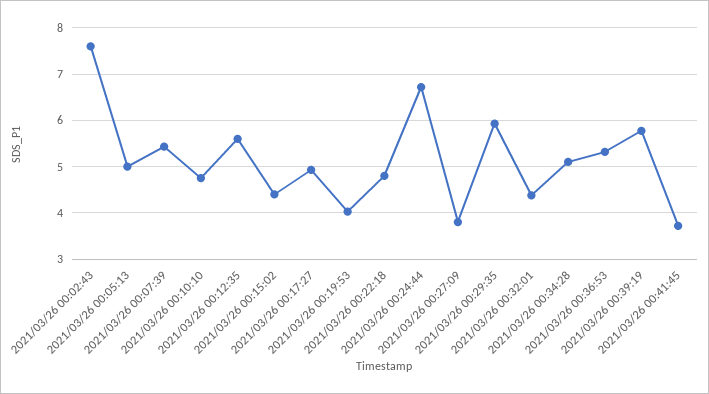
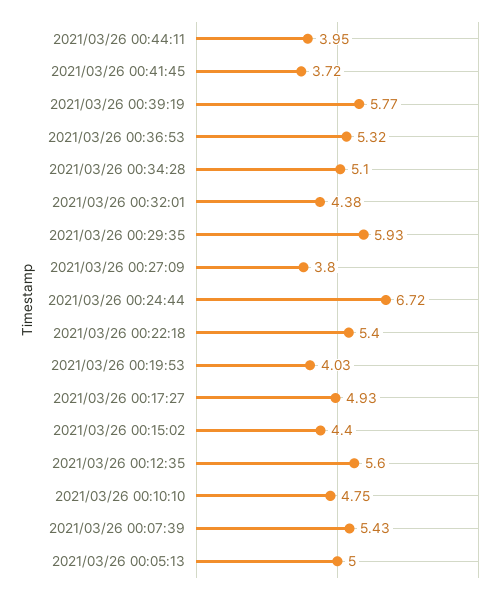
2021/03/26 00:02:43: 7.6 -> none
2021/03/26 00:22:18: 4.8 -> 5.4
2021/03/26 00:44:11: none -> 3.95

